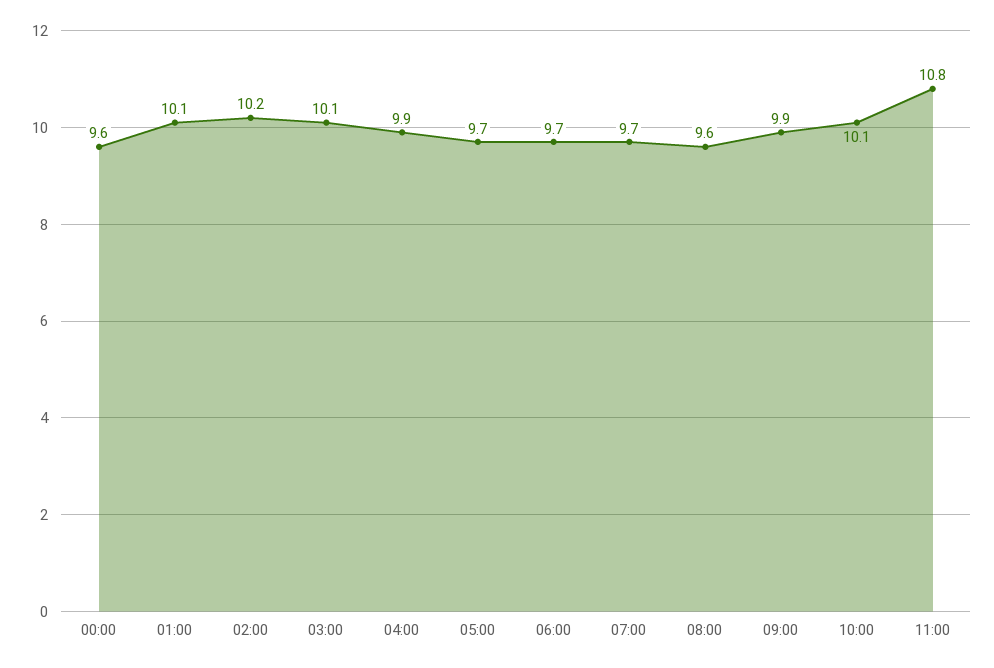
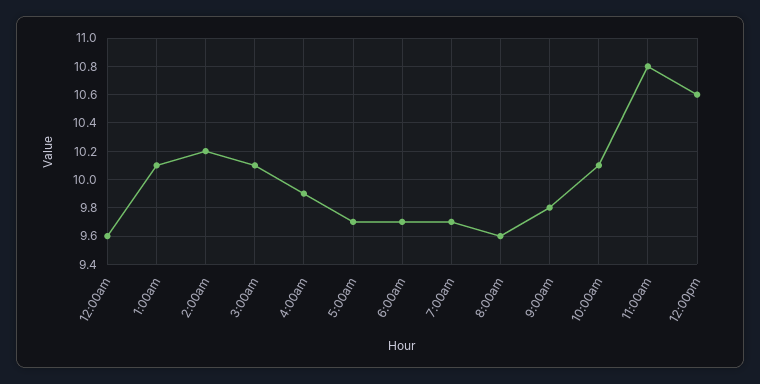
09:00: 9.9 -> 9.8
12:00pm: none -> 10.6

